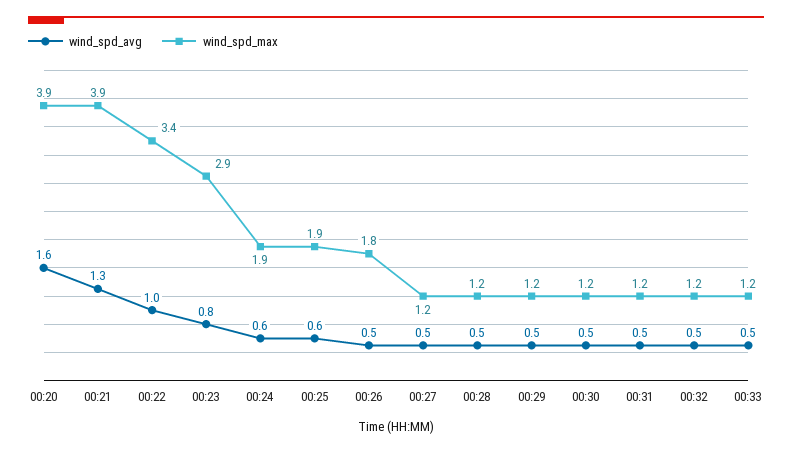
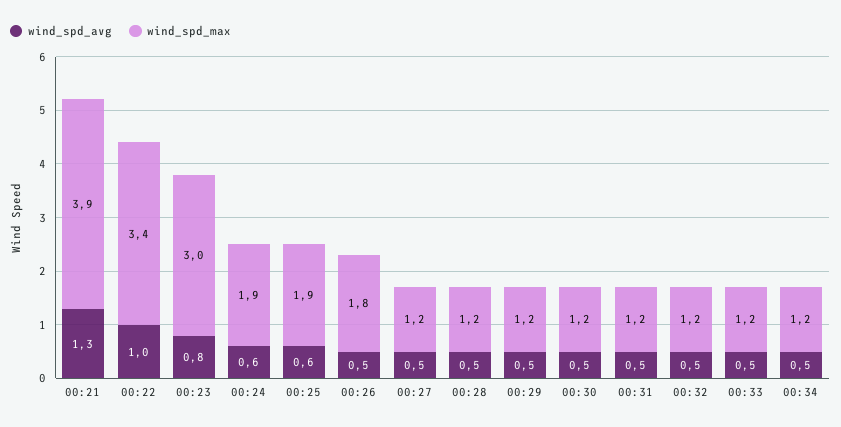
wind_spd_avg, 00:20: 1.6 -> none
wind_spd_max, 00:20: 3.9 -> none
wind_spd_max, 00:23: 2.9 -> 3
wind_spd_avg, 00:34: none -> 0.5
wind_spd_max, 00:34: none -> 1.2

